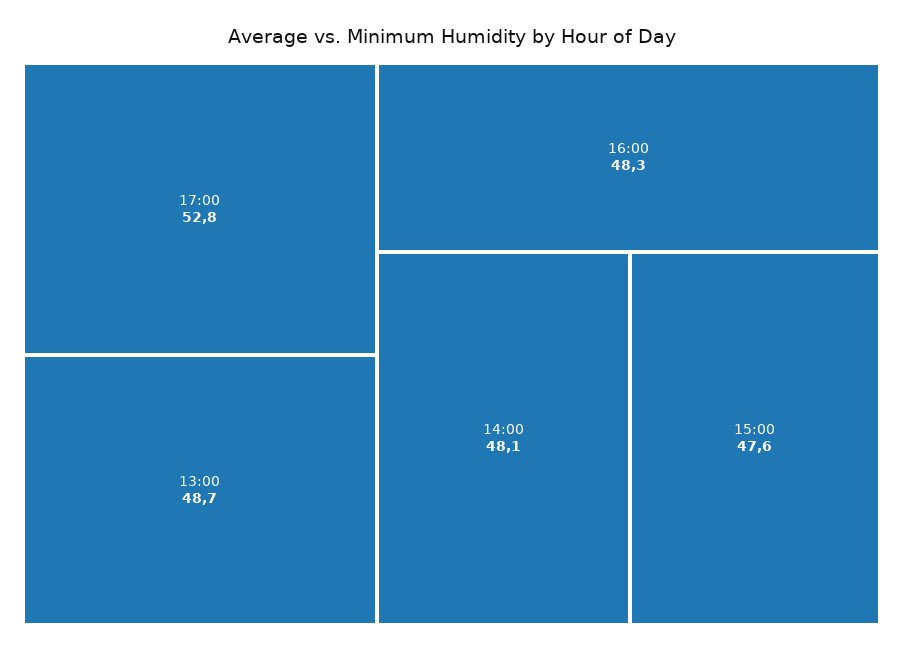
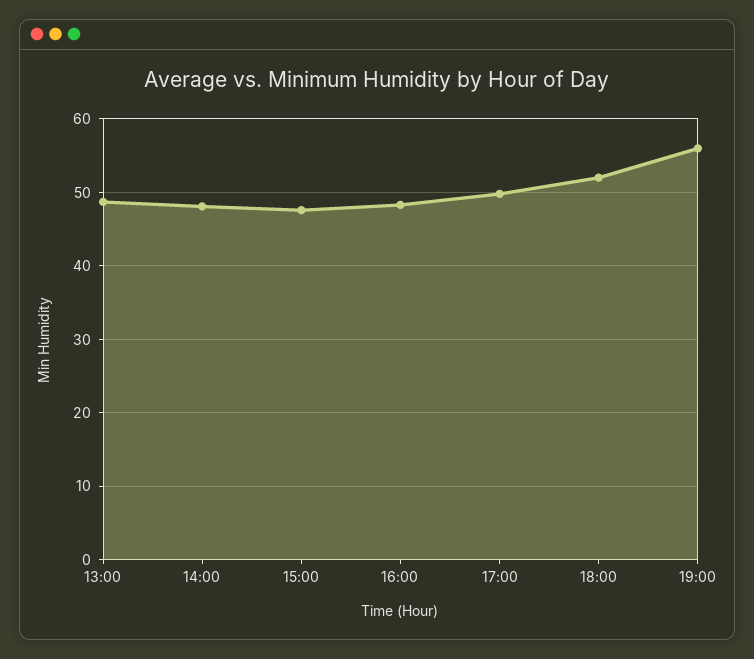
17:00: 52.8 -> 50
18:00: none -> 52
19:00: none -> 56

